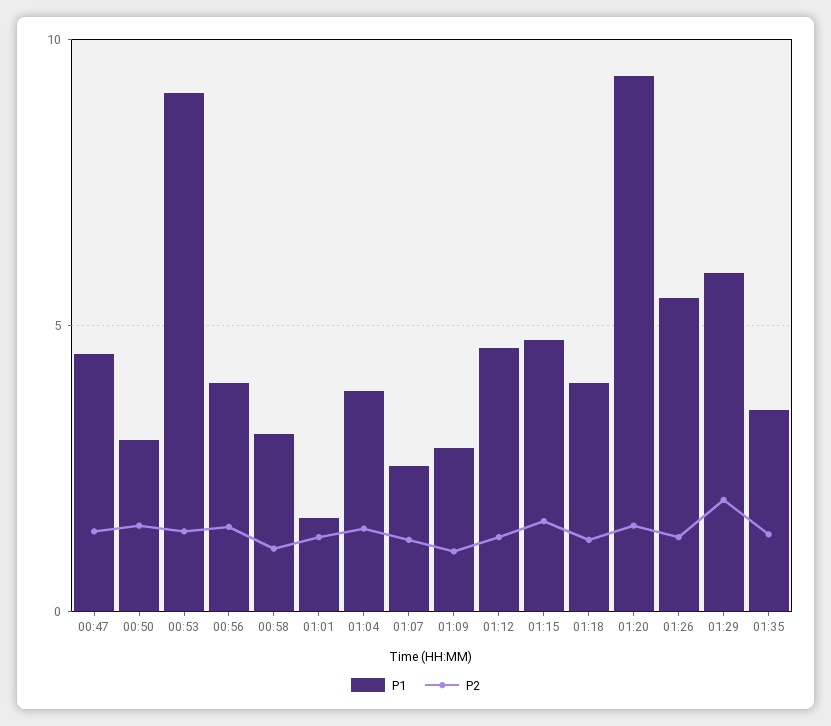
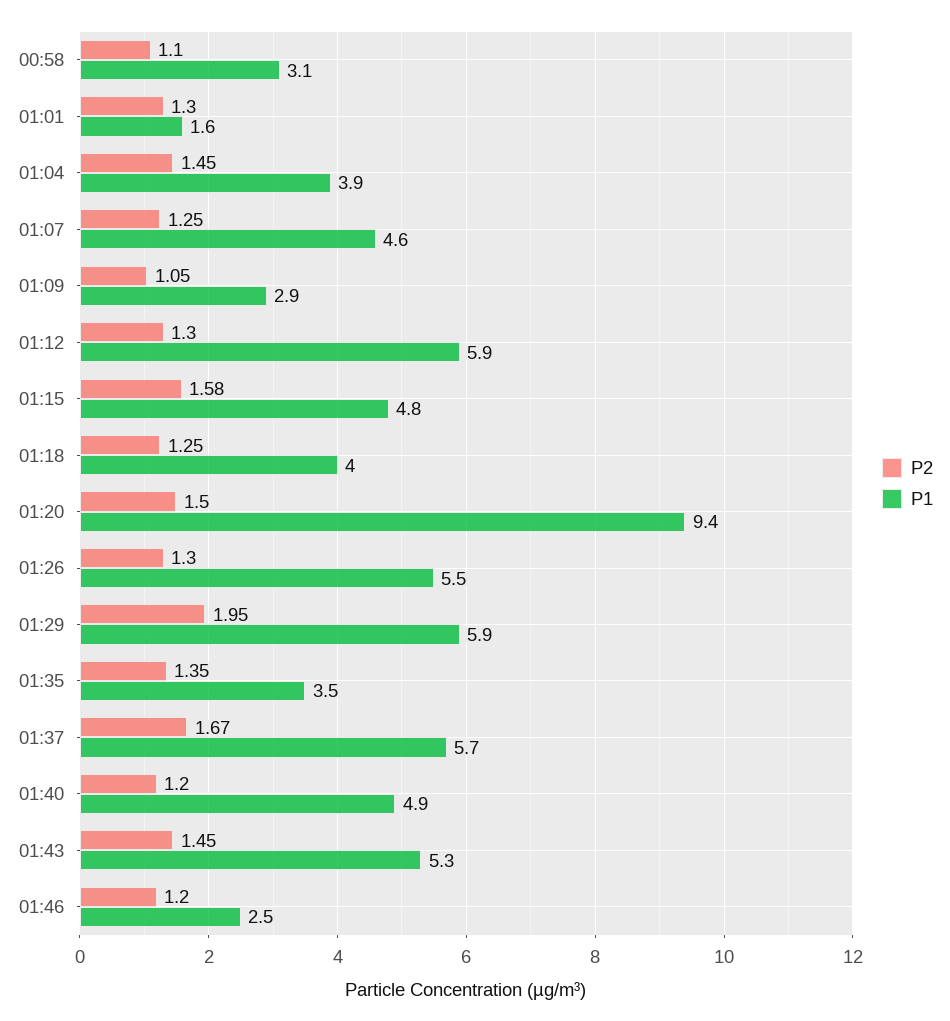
P1, 00:47: 4.5 -> none
P2, 00:47: 1.5 -> none
P1, 00:50: 3 -> none
P2, 00:50: 1.5 -> none
P1, 00:53: 9 -> none
P2, 00:53: 1.5 -> none
P1, 00:56: 4 -> none
P2, 00:56: 1.5 -> none
P1, 01:07: 2.5 -> 4.6
P1, 01:12: 4.5 -> 5.9
P2, 01:37: none -> 1.67
P1, 01:37: none -> 5.7
P2, 01:40: none -> 1.2
P1, 01:40: none -> 4.9
P2, 01:43: none -> 1.45
P1, 01:43: none -> 5.3
P2, 01:46: none -> 1.2
P1, 01:46: none -> 2.5

